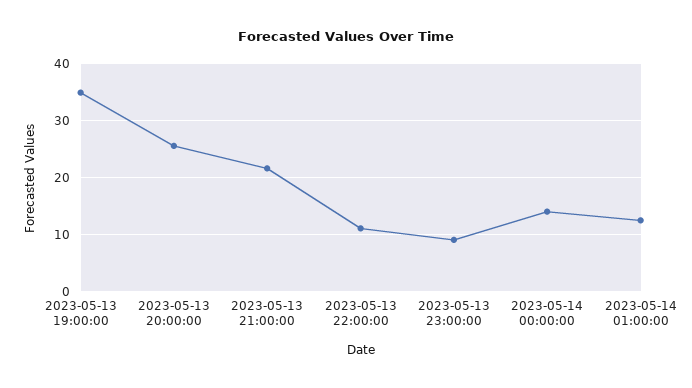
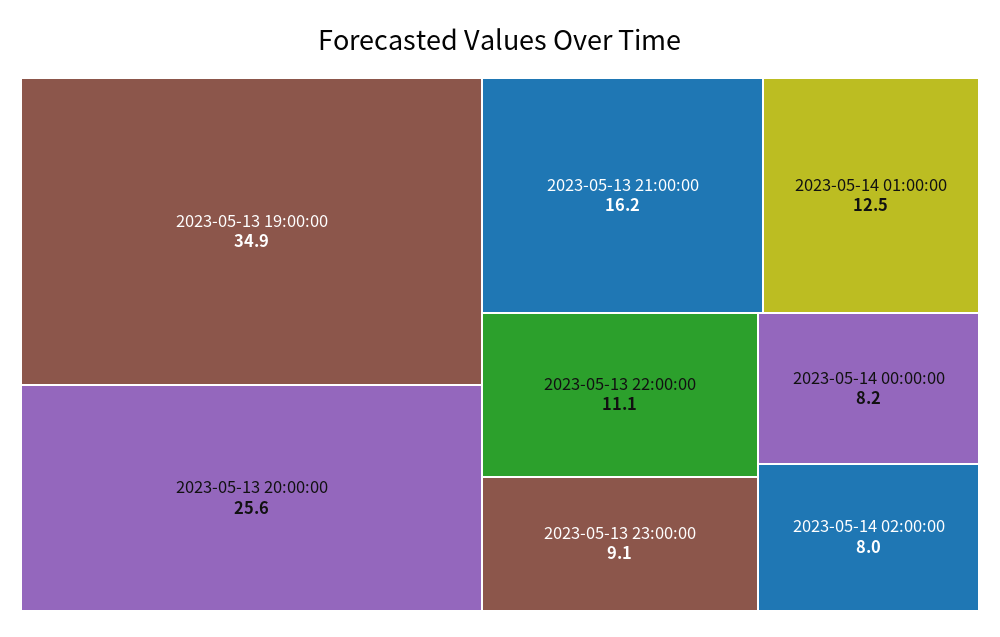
2023-05-13 21:00:00: 22 -> 16.2
2023-05-14 00:00:00: 14 -> 8.2
2023-05-14 02:00:00: none -> 8

